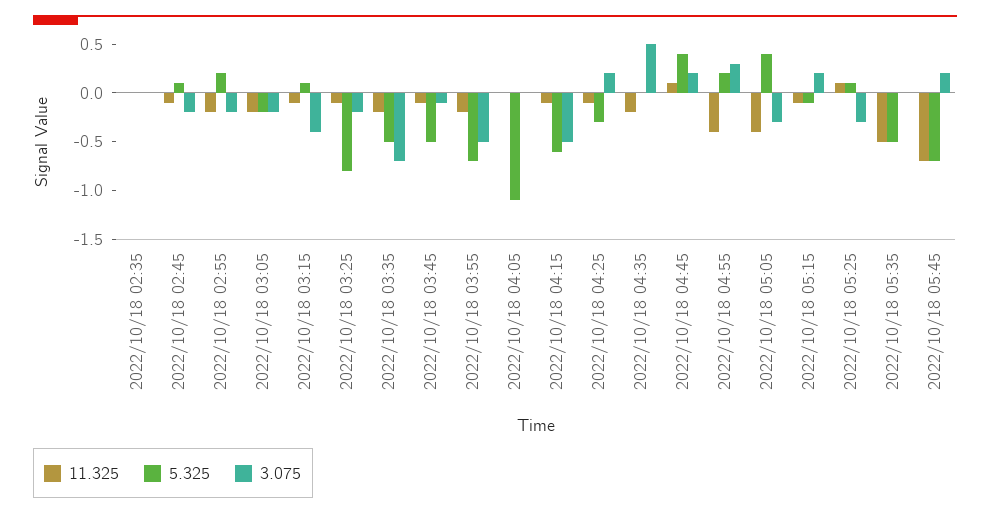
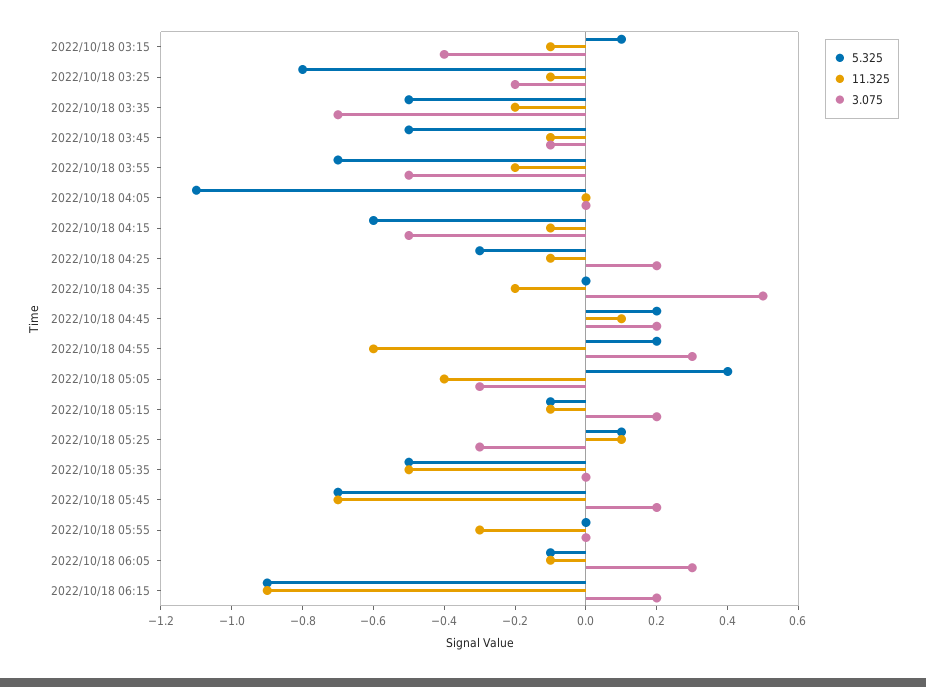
11.325, 2022/10/18 02:35: 0 -> none
5.325, 2022/10/18 02:35: 0 -> none
3.075, 2022/10/18 02:35: 0 -> none
11.325, 2022/10/18 02:45: -0.1 -> none
5.325, 2022/10/18 02:45: 0.1 -> none
3.075, 2022/10/18 02:45: -0.2 -> none
11.325, 2022/10/18 02:55: -0.2 -> none
5.325, 2022/10/18 02:55: 0.2 -> none
3.075, 2022/10/18 02:55: -0.2 -> none
11.325, 2022/10/18 03:05: -0.2 -> none
5.325, 2022/10/18 03:05: -0.2 -> none
3.075, 2022/10/18 03:05: -0.2 -> none
5.325, 2022/10/18 04:45: 0.4 -> 0.2
11.325, 2022/10/18 04:55: -0.4 -> -0.6
5.325, 2022/10/18 05:55: none -> 0
11.325, 2022/10/18 05:55: none -> -0.3
3.075, 2022/10/18 05:55: none -> 0
5.325, 2022/10/18 06:05: none -> -0.1
11.325, 2022/10/18 06:05: none -> -0.1
3.075, 2022/10/18 06:05: none -> 0.3
5.325, 2022/10/18 06:15: none -> -0.9
11.325, 2022/10/18 06:15: none -> -0.9
3.075, 2022/10/18 06:15: none -> 0.2

